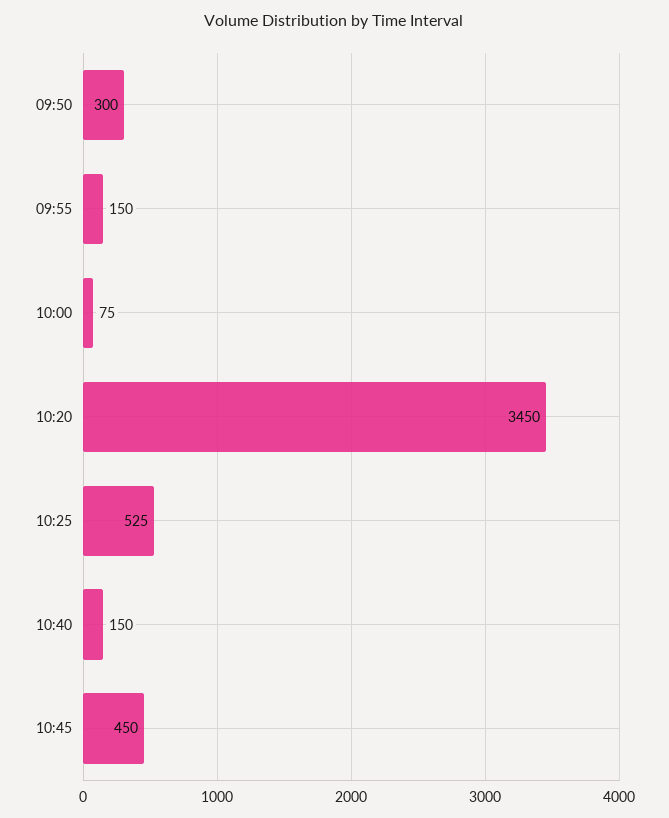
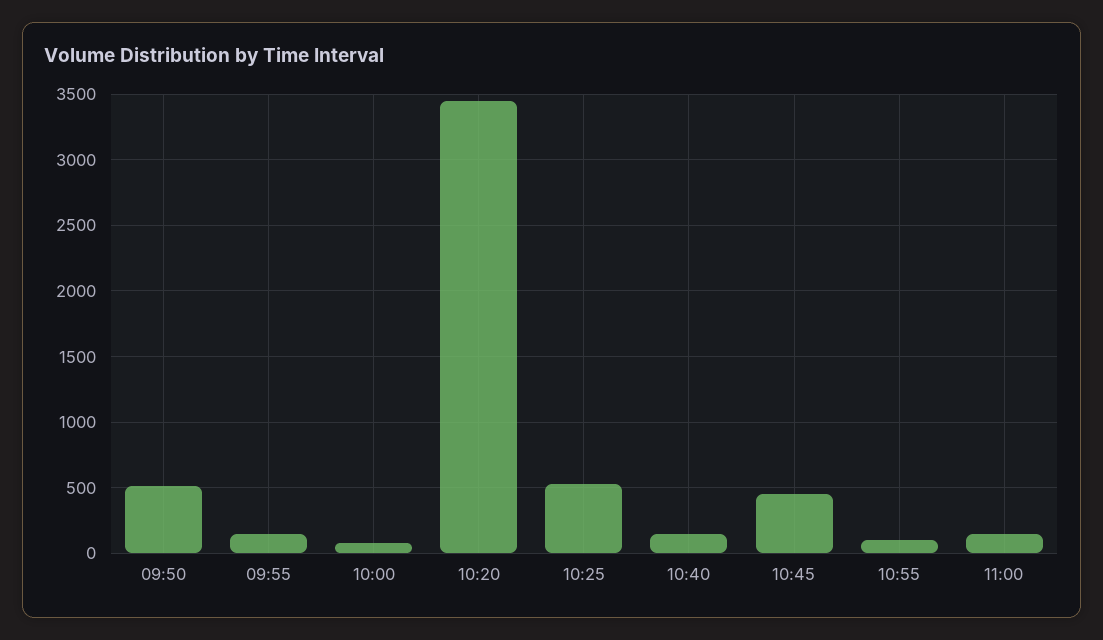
09:50: 300 -> 500
10:55: none -> 100
11:00: none -> 150

